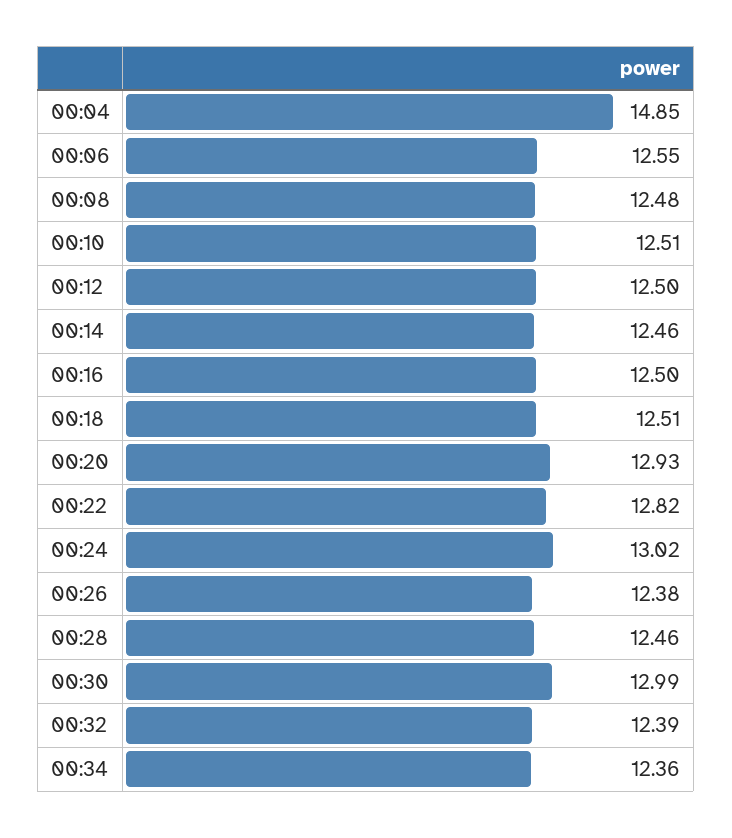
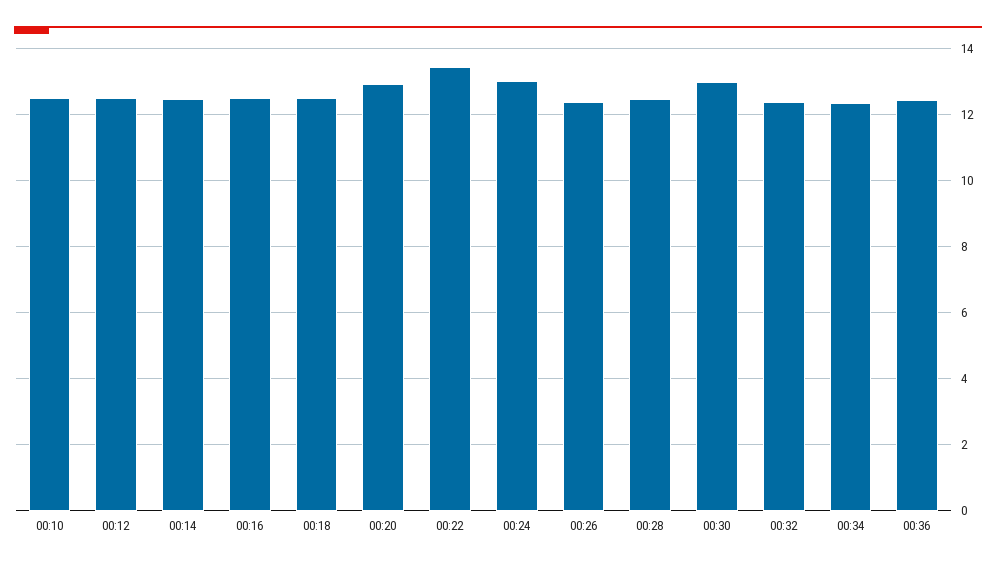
00:04: 14.85 -> none
00:06: 12.55 -> none
00:08: 12.48 -> none
00:22: 12.82 -> 13.4
00:36: none -> 12.4

